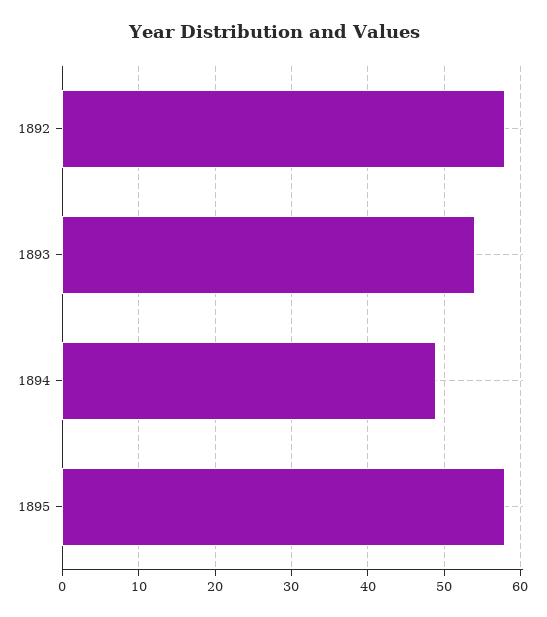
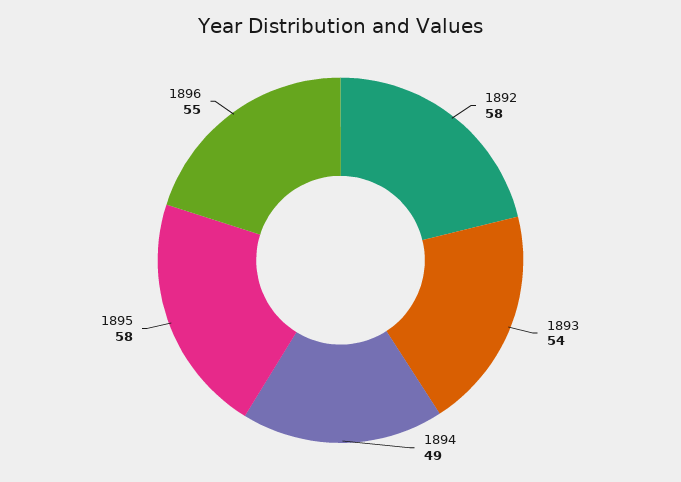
1896: none -> 55

